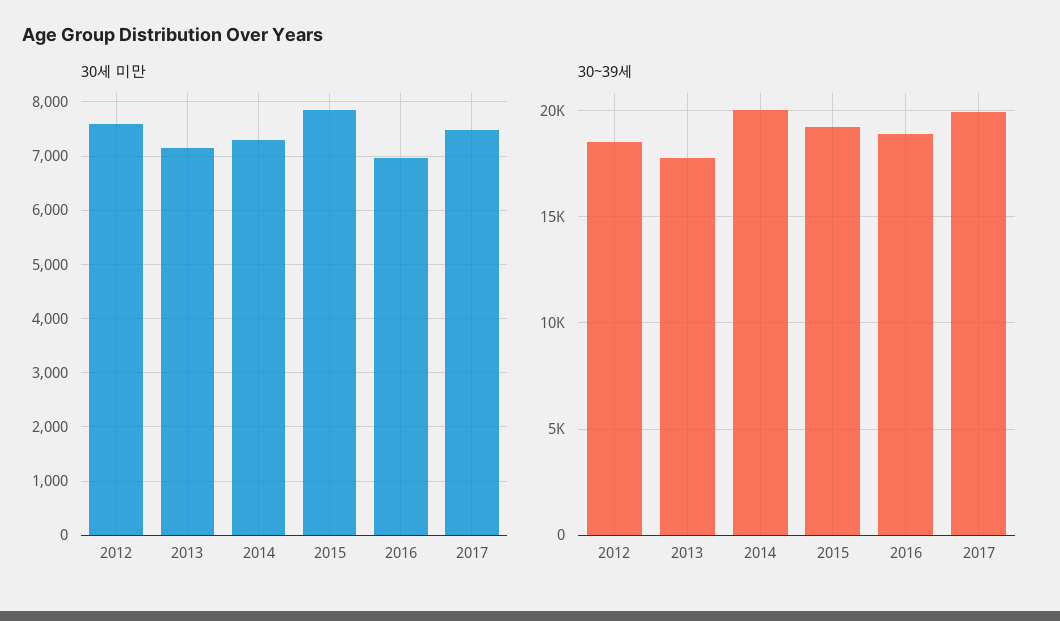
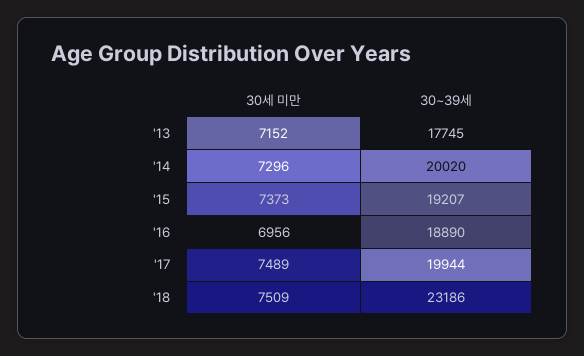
30세 미만, 2012: 7600 -> none
30세 미만, 2015: 7800 -> 7373
30~39세, 2012: 18500 -> none
30세 미만, '18: none -> 7509
30~39세, '18: none -> 23186

